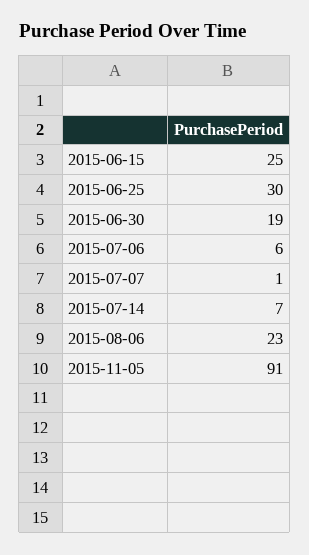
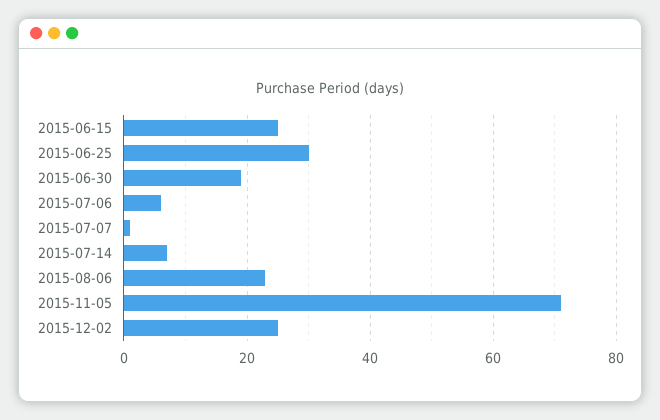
2015-11-05: 91 -> 70
2015-12-02: none -> 25

